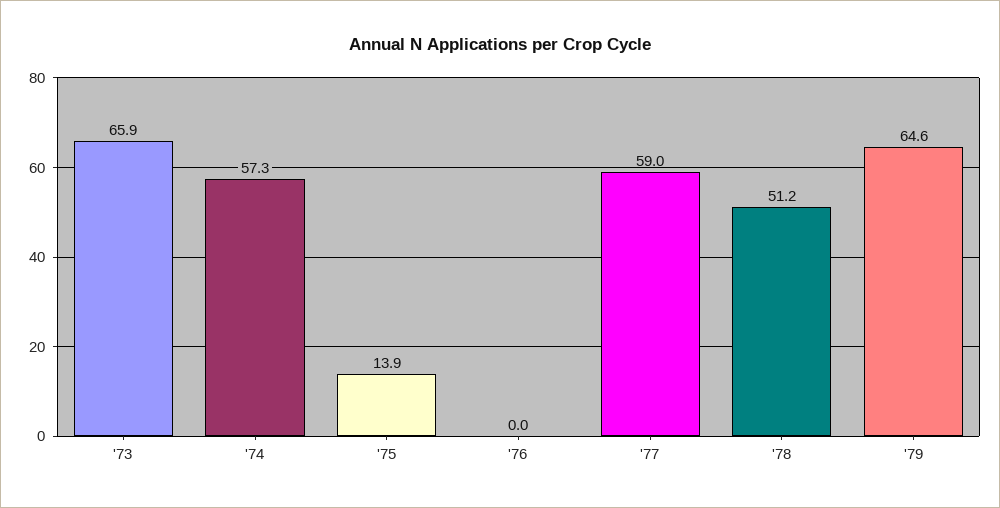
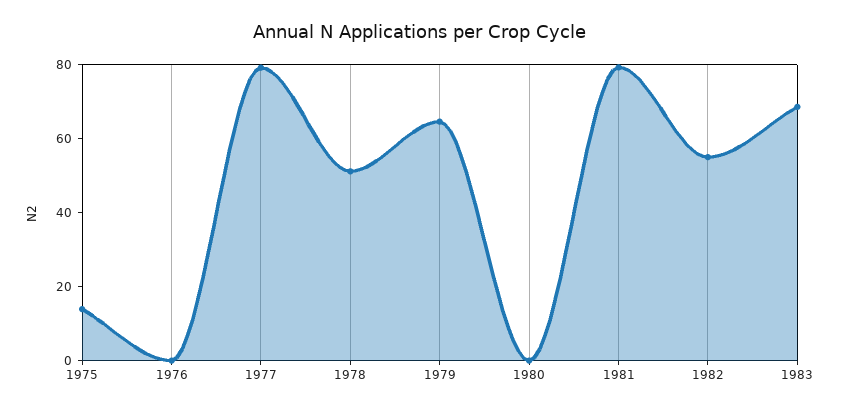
'73: 65.9 -> none
'74: 57.3 -> none
'77: 59 -> 80
1980: none -> 0
1981: none -> 80
1982: none -> 55
1983: none -> 70

